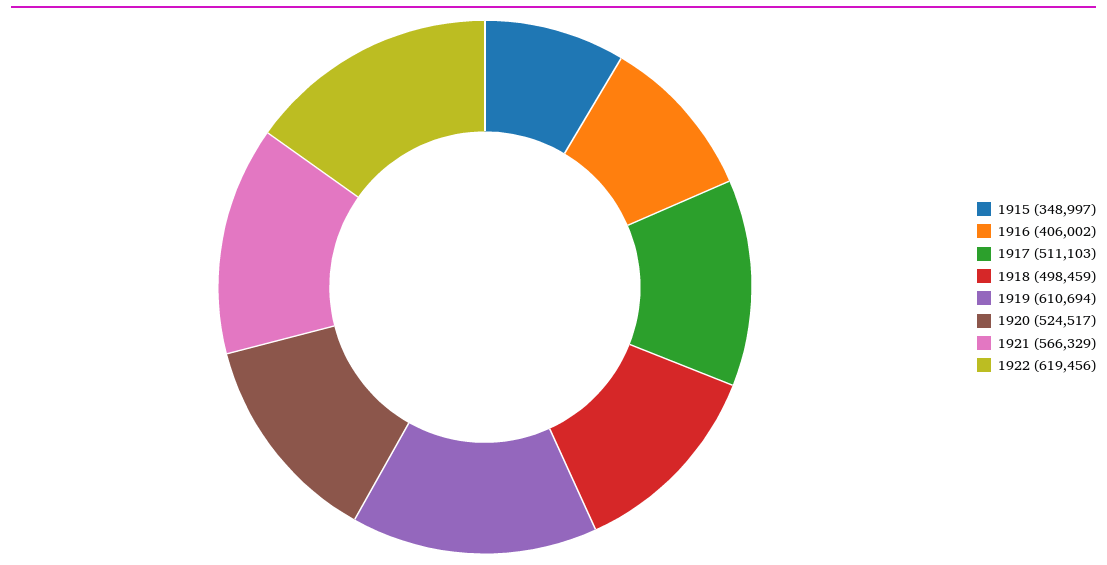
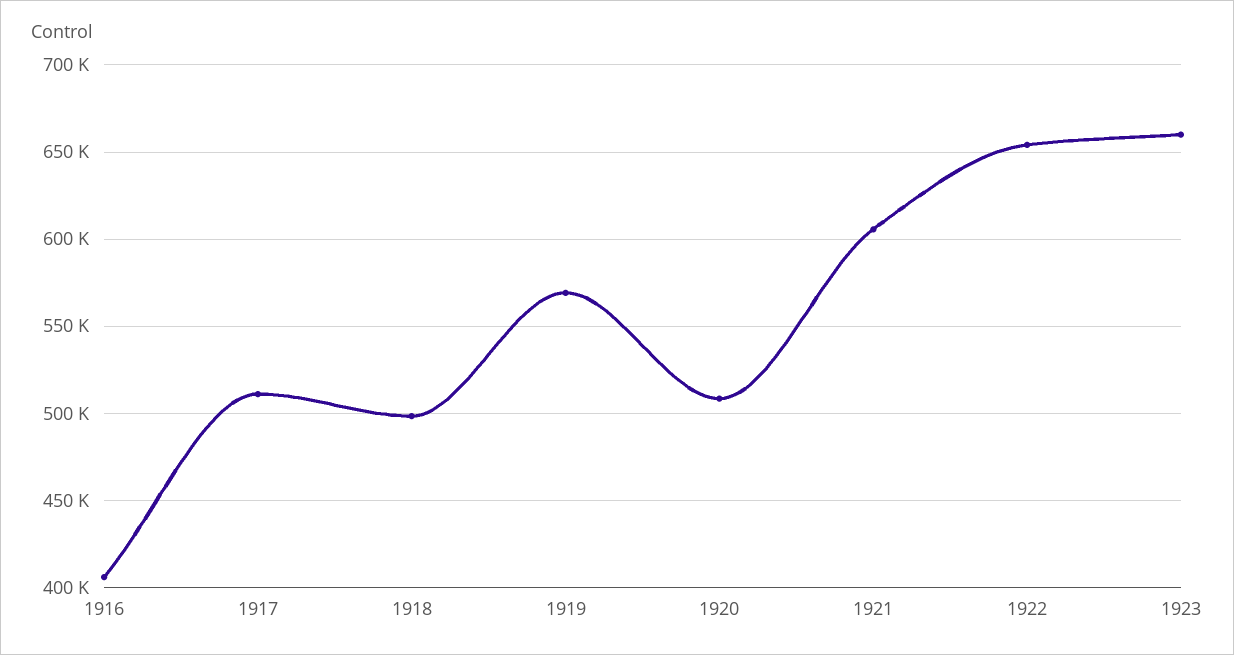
1915: 348997 -> none
1919: 610694 -> 570000
1920: 524517 -> 510000
1921: 566329 -> 605000
1922: 619456 -> 655000
1923: none -> 660000

